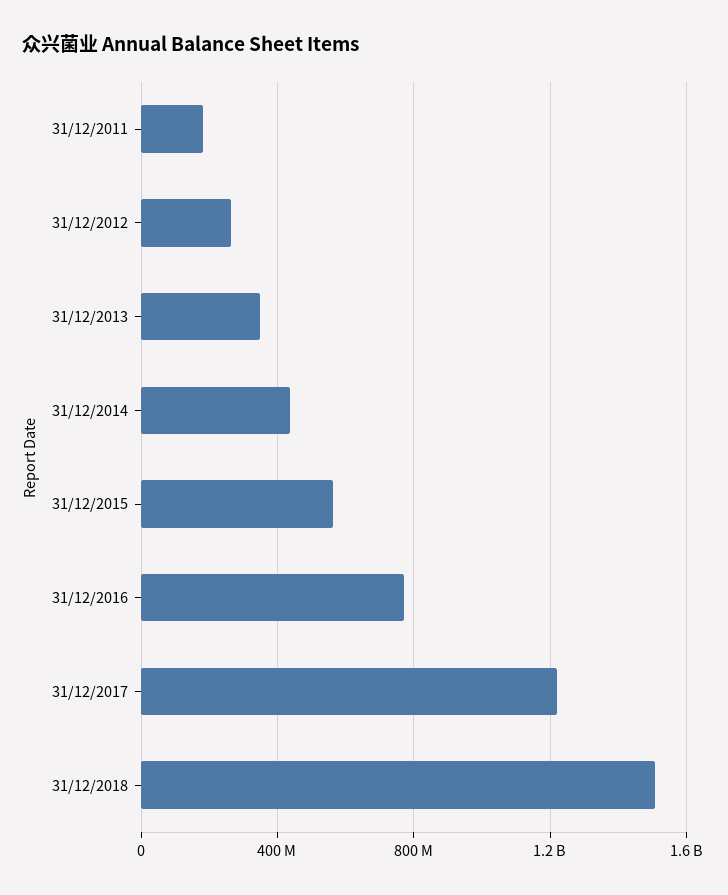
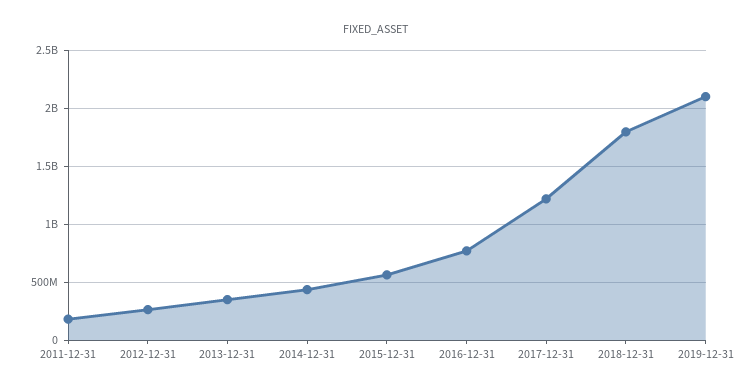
31/12/2018: 1500000000 -> 1800000000
2019-12-31: none -> 2100000000

